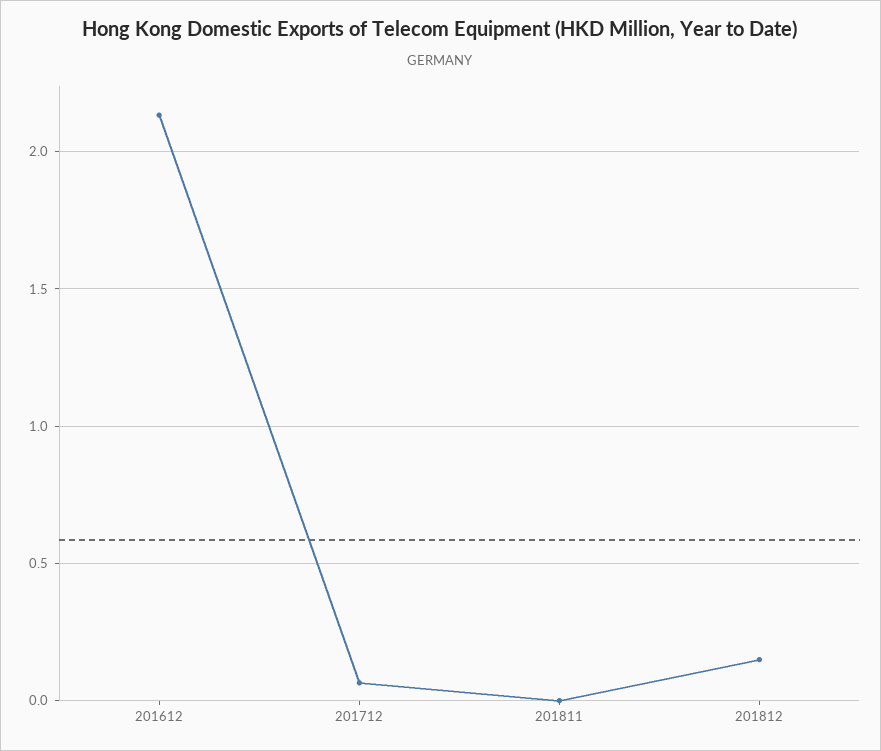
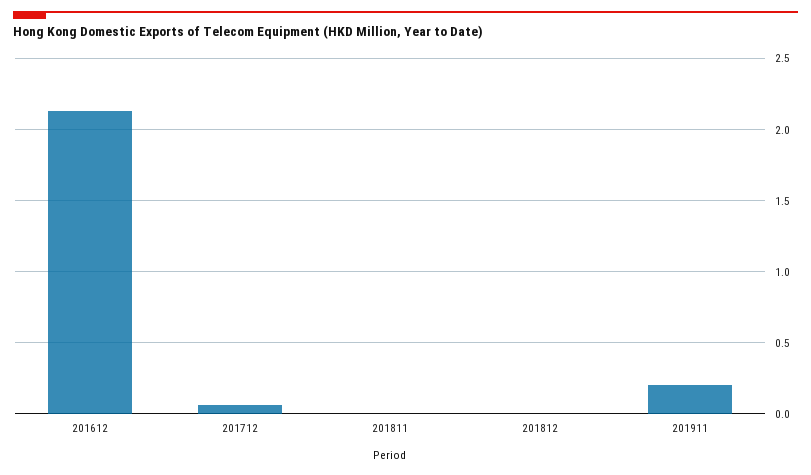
201812: 0.15 -> 0
201911: none -> 0.2

